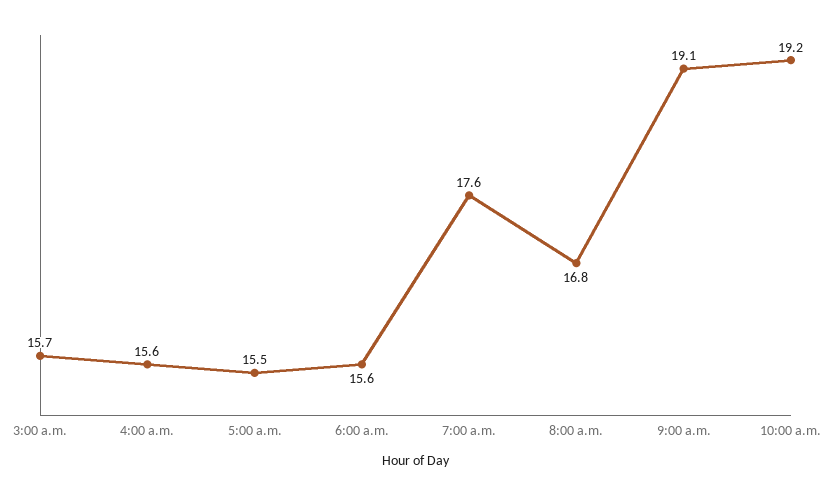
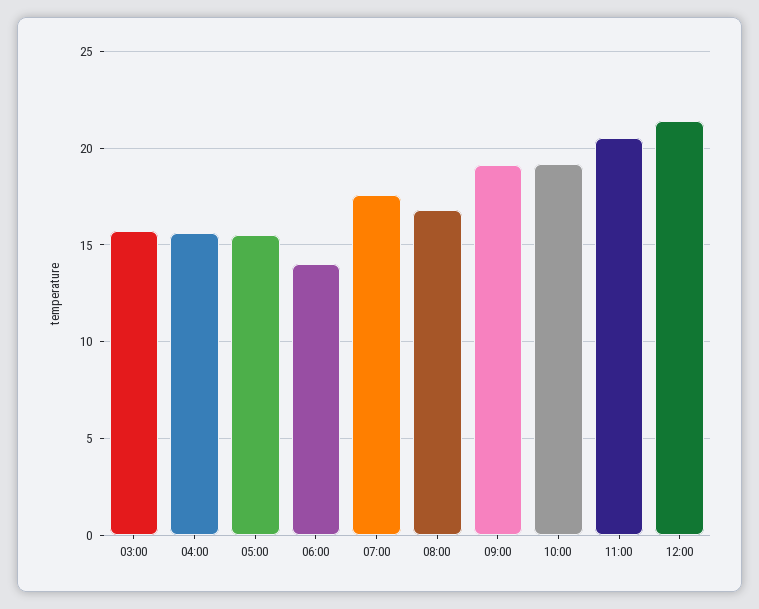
6:00 a.m.: 15.6 -> 14
11:00: none -> 20.5
12:00: none -> 21.5

